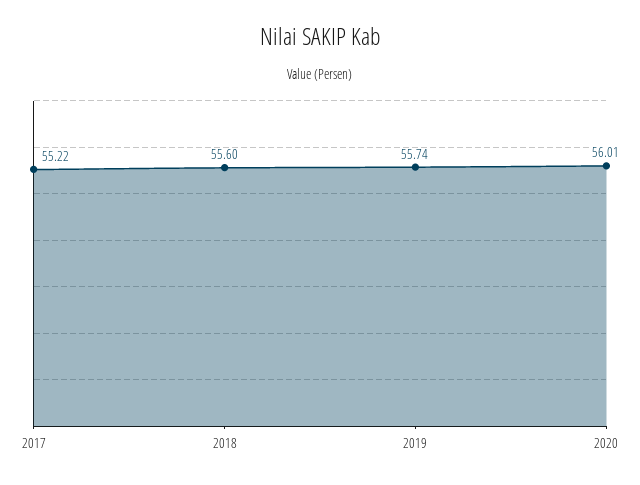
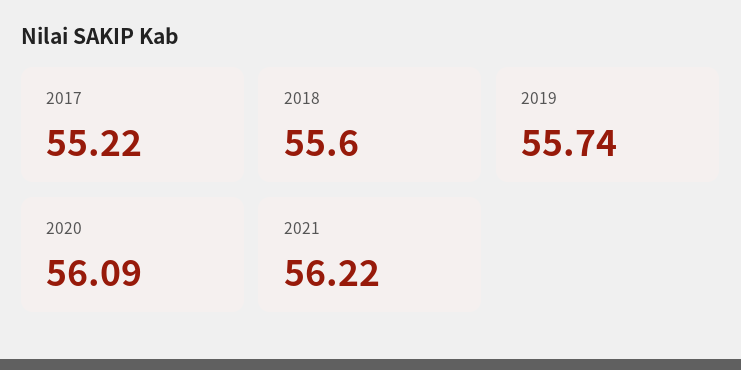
2020: 56.01 -> 56.09
2021: none -> 56.22

